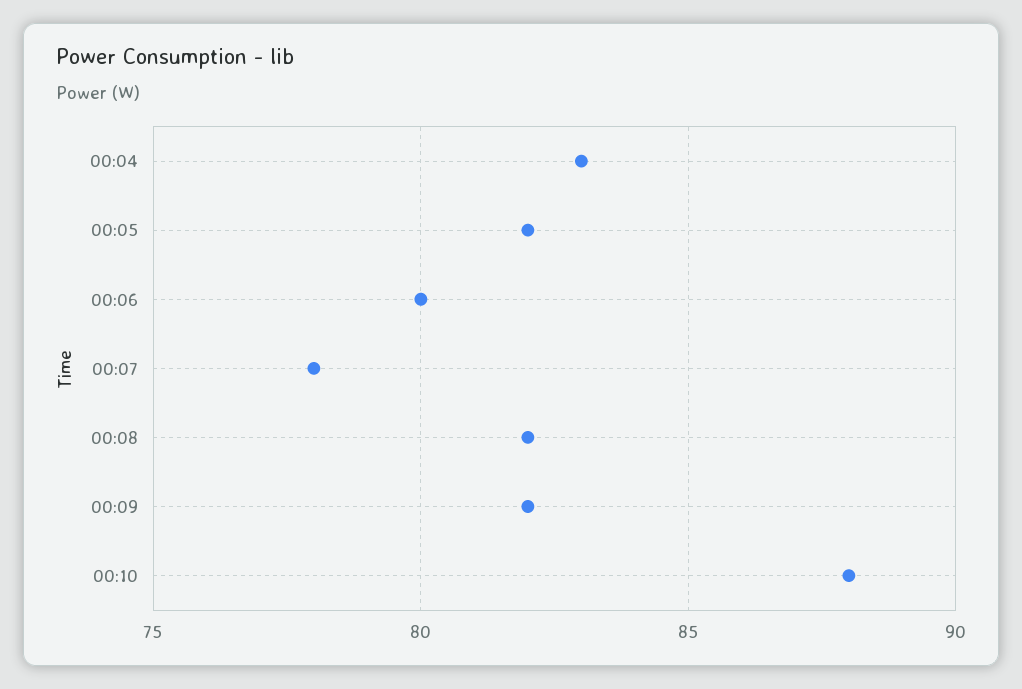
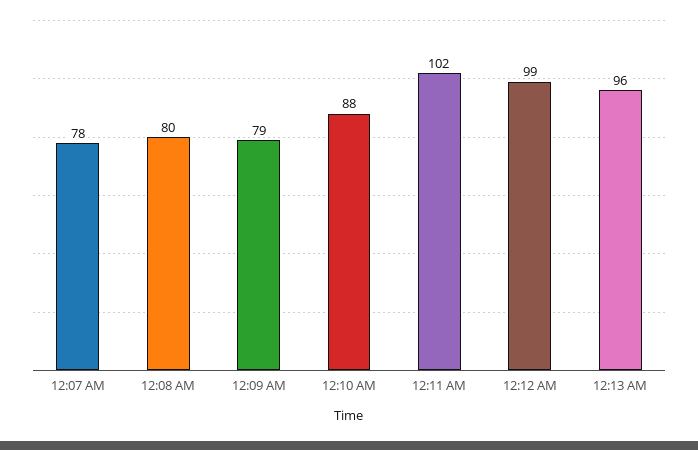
00:04: 83 -> none
00:05: 82 -> none
00:06: 80 -> none
00:08: 82 -> 80
00:09: 82 -> 79
12:11 AM: none -> 102
12:12 AM: none -> 99
12:13 AM: none -> 96

